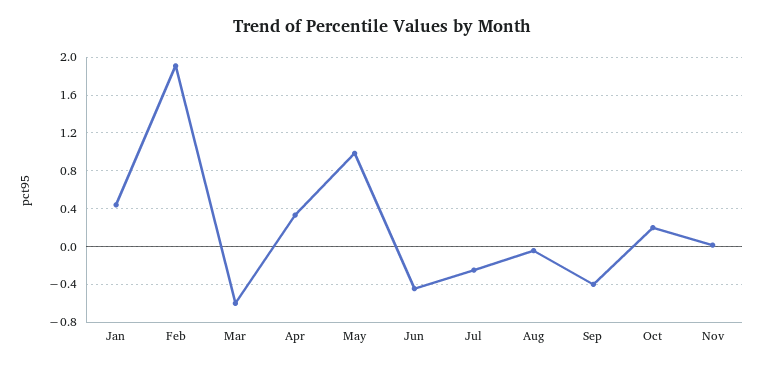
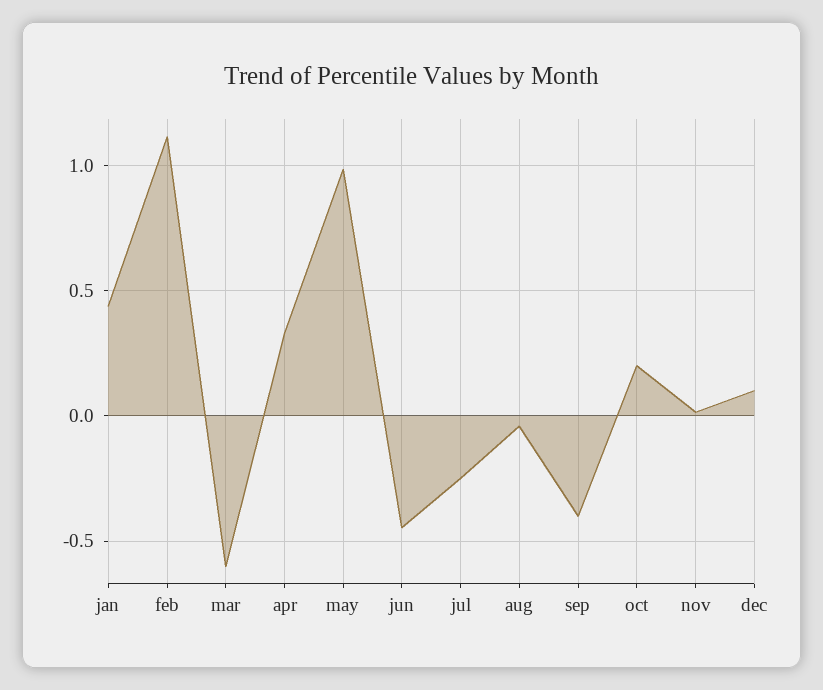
Feb: 1.9 -> 1.1
dec: none -> 0.1

